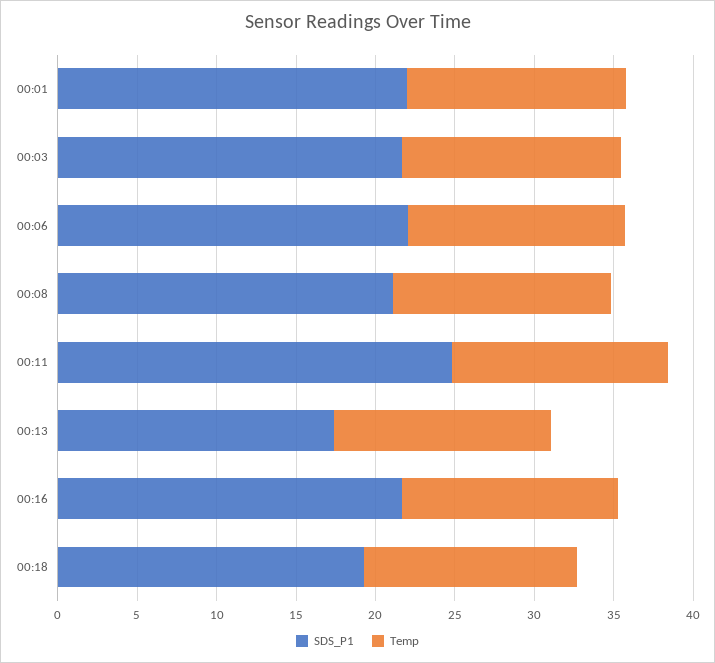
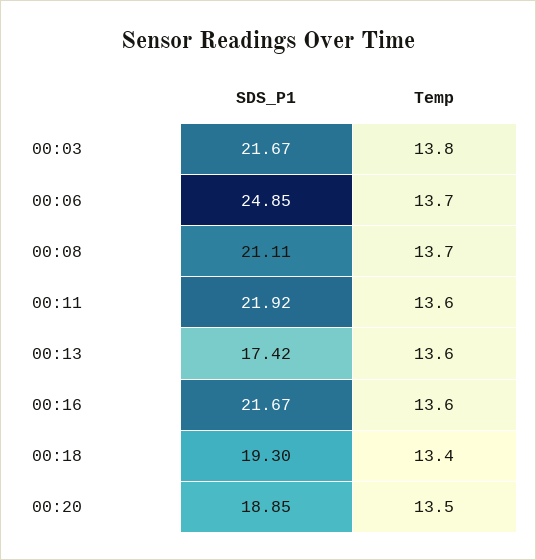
SDS_P1, 00:01: 22 -> none
Temp, 00:01: 14 -> none
SDS_P1, 00:06: 22 -> 24.85
SDS_P1, 00:11: 25 -> 21.92
SDS_P1, 00:20: none -> 18.85
Temp, 00:20: none -> 13.5

